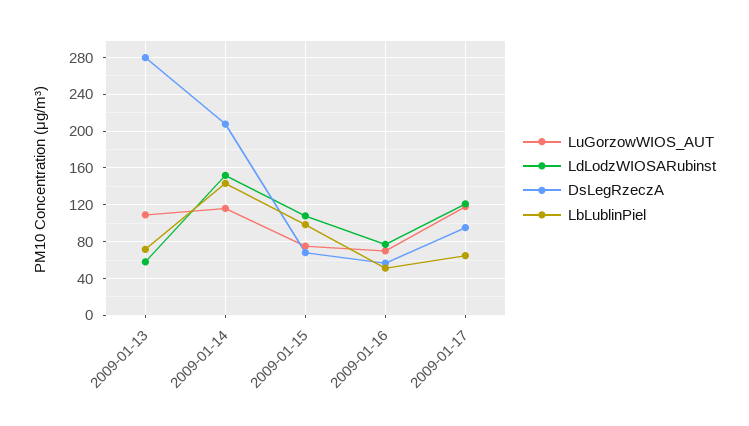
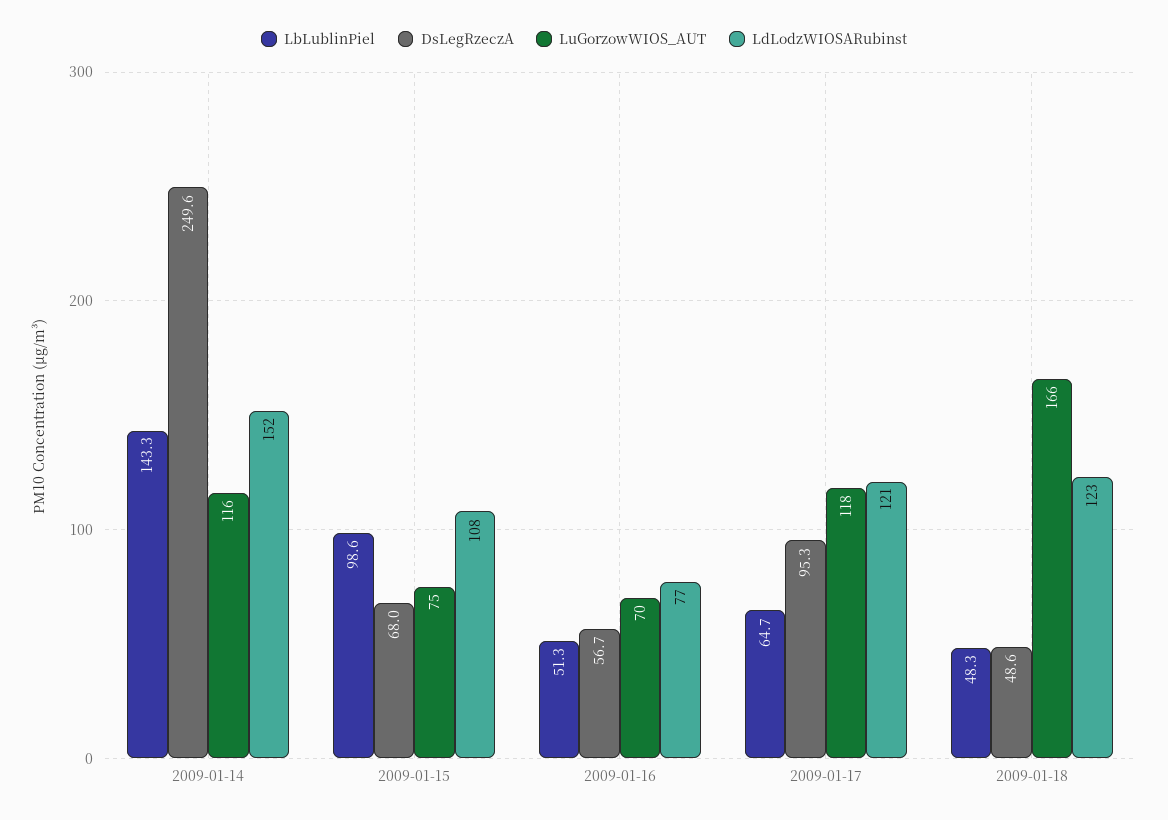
LuGorzowWIOS_AUT, 2009-01-13: 110 -> none
LdLodzWIOSARubinst, 2009-01-13: 60 -> none
DsLegRzeczA, 2009-01-13: 280 -> none
LbLublinPiel, 2009-01-13: 70 -> none
DsLegRzeczA, 2009-01-14: 210 -> 249.6
LbLublinPiel, 2009-01-18: none -> 48.3
DsLegRzeczA, 2009-01-18: none -> 48.6
LuGorzowWIOS_AUT, 2009-01-18: none -> 166
LdLodzWIOSARubinst, 2009-01-18: none -> 123

